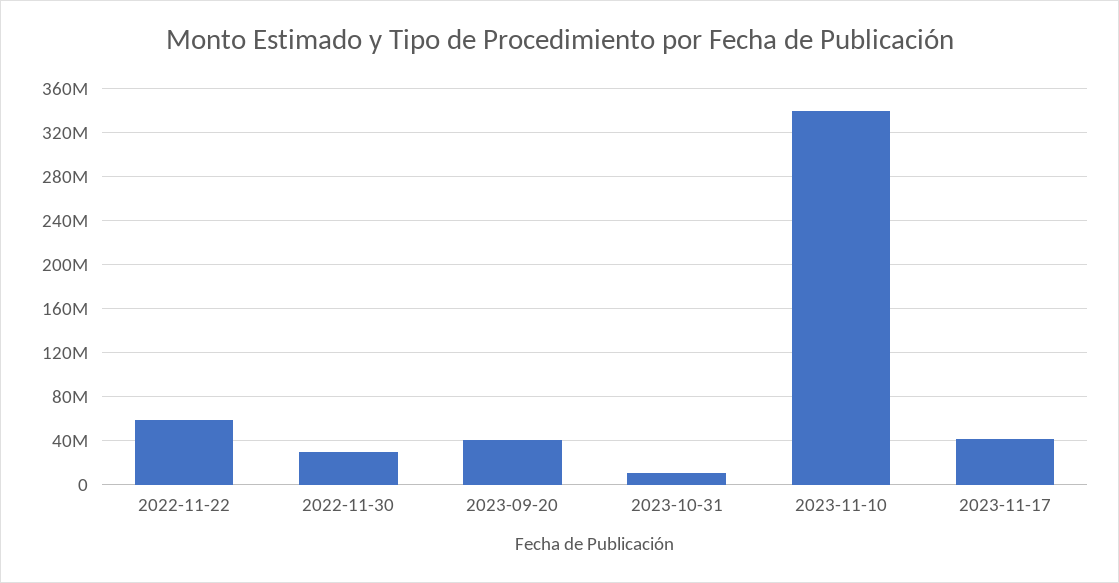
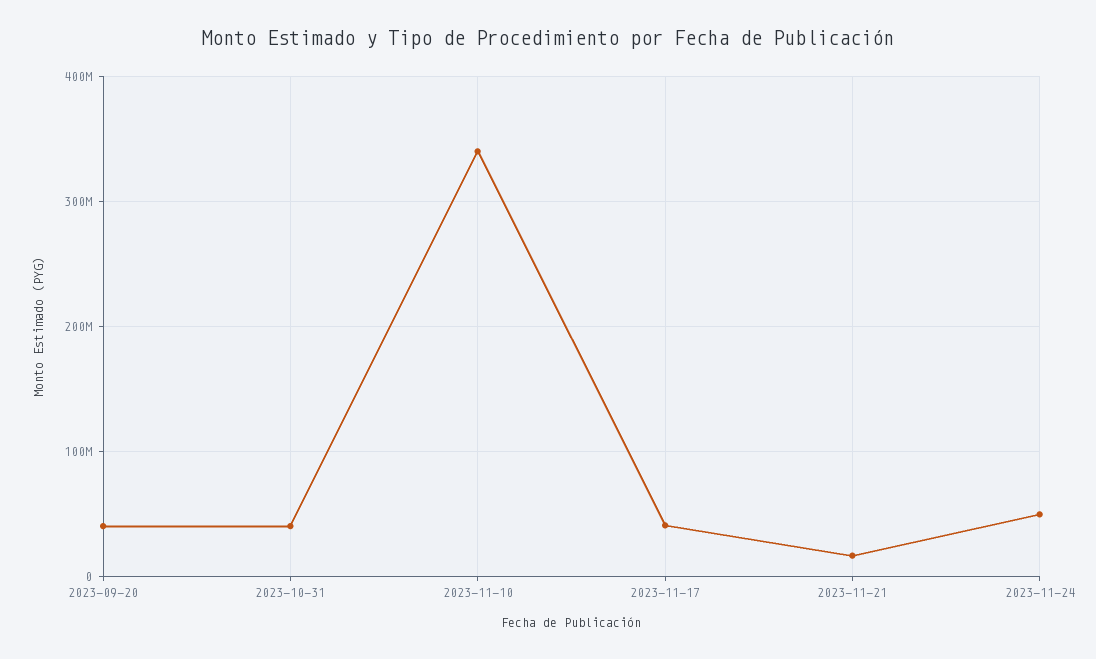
2022-11-22: 60000000 -> none
2022-11-30: 30000000 -> none
2023-10-31: 10000000 -> 40000000
2023-11-21: none -> 20000000
2023-11-24: none -> 50000000

